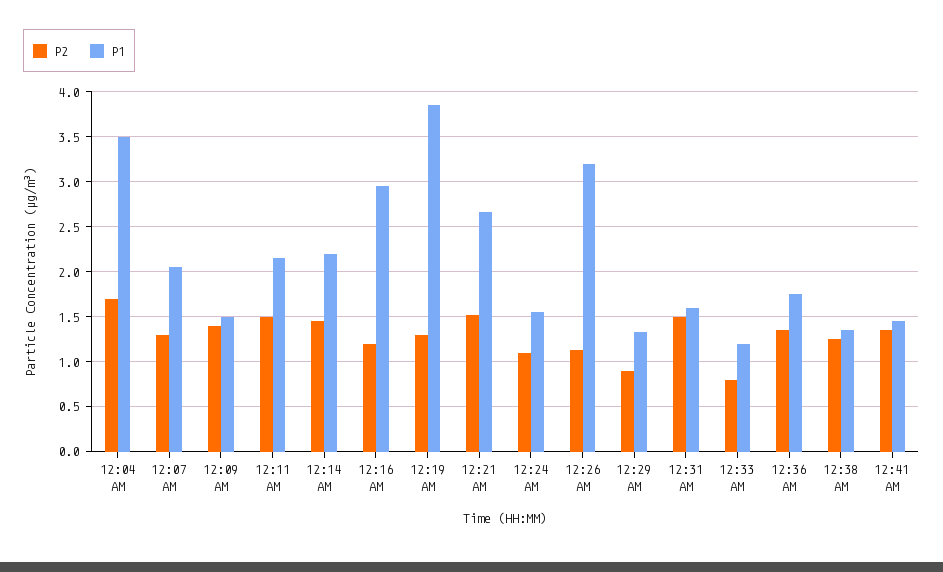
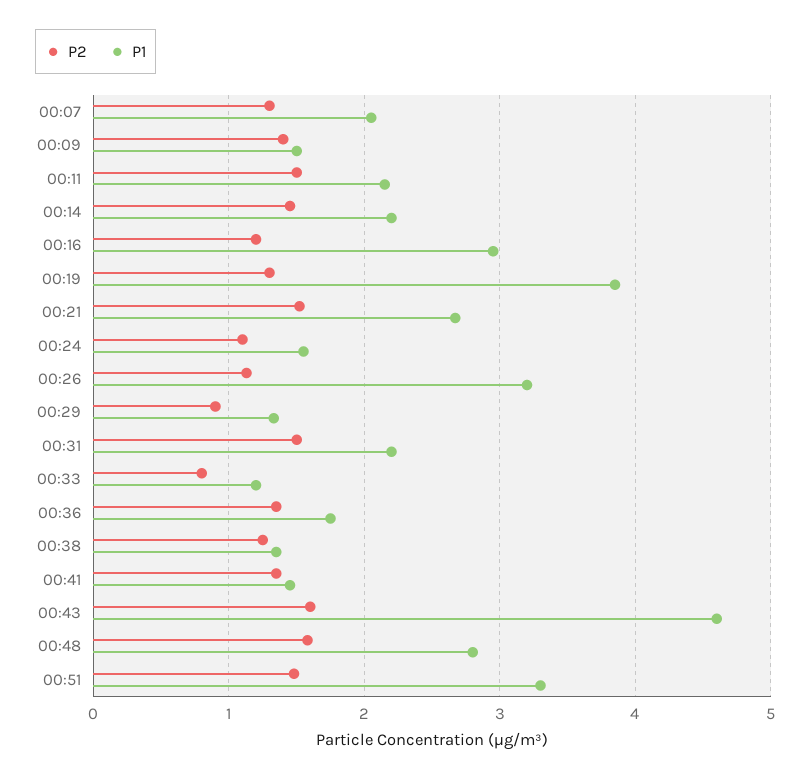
P2, 12:04 AM: 1.7 -> none
P1, 12:04 AM: 3.5 -> none
P1, 12:31 AM: 1.6 -> 2.2
P2, 00:43: none -> 1.6
P1, 00:43: none -> 4.6
P2, 00:48: none -> 1.6
P1, 00:48: none -> 2.8
P2, 00:51: none -> 1.5
P1, 00:51: none -> 3.3

